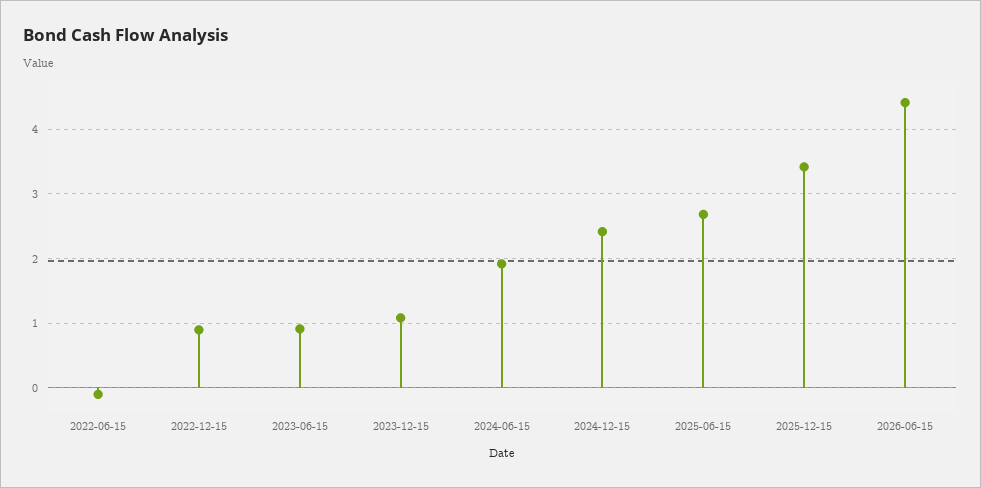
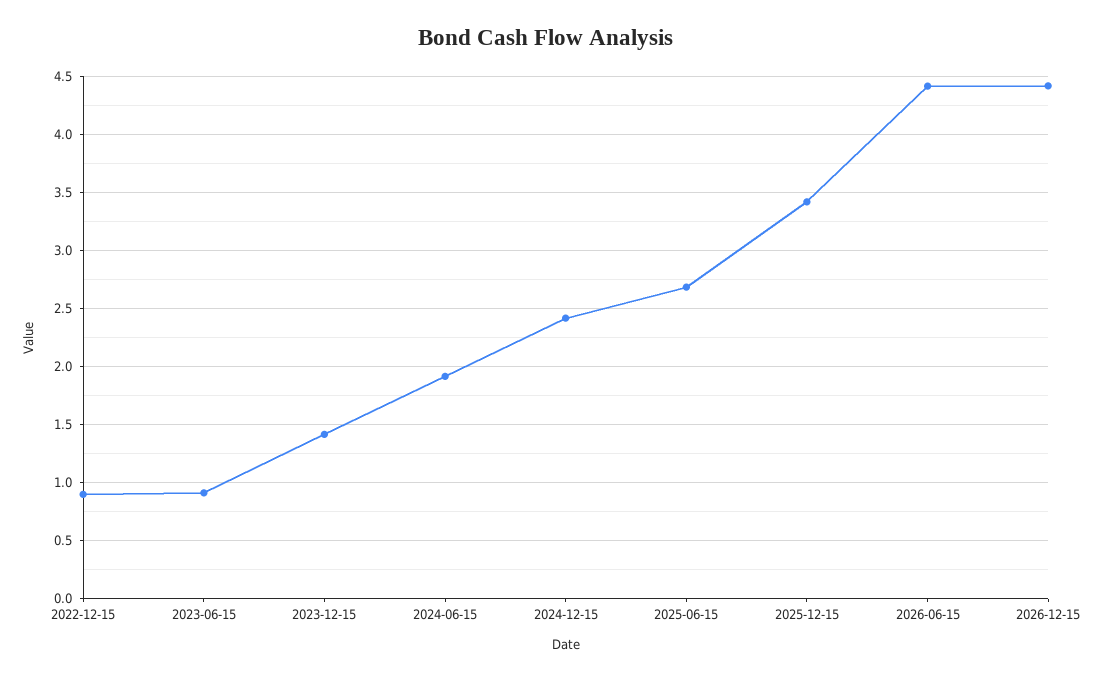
2022-06-15: -0.1 -> none
2023-12-15: 1.1 -> 1.4
2026-12-15: none -> 4.4

